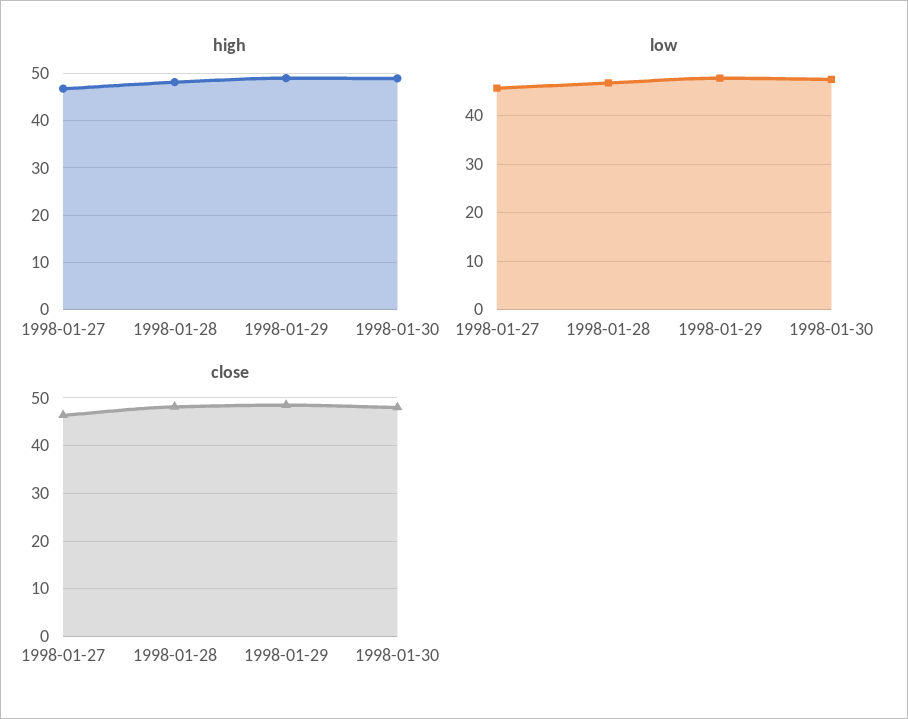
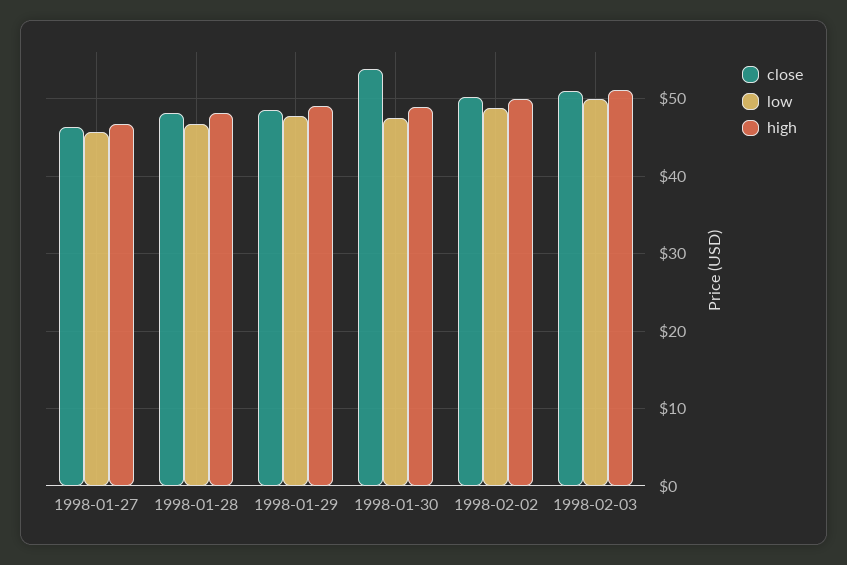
close, 1998-01-30: 48 -> 54
close, 1998-02-02: none -> 50
low, 1998-02-02: none -> 49
high, 1998-02-02: none -> 50
close, 1998-02-03: none -> 51
low, 1998-02-03: none -> 50
high, 1998-02-03: none -> 51

